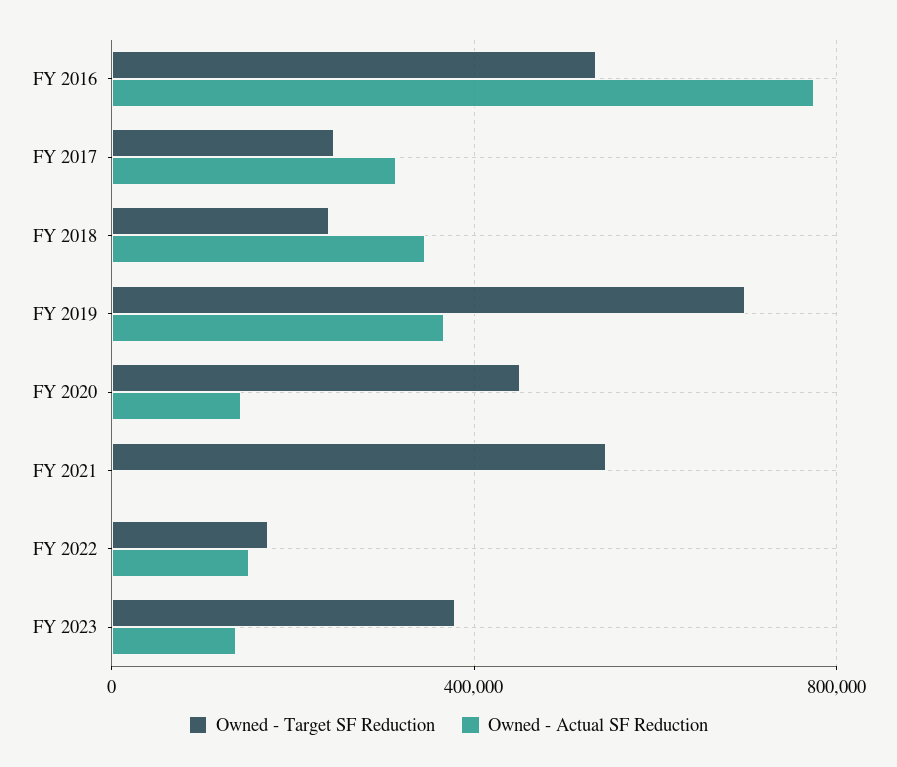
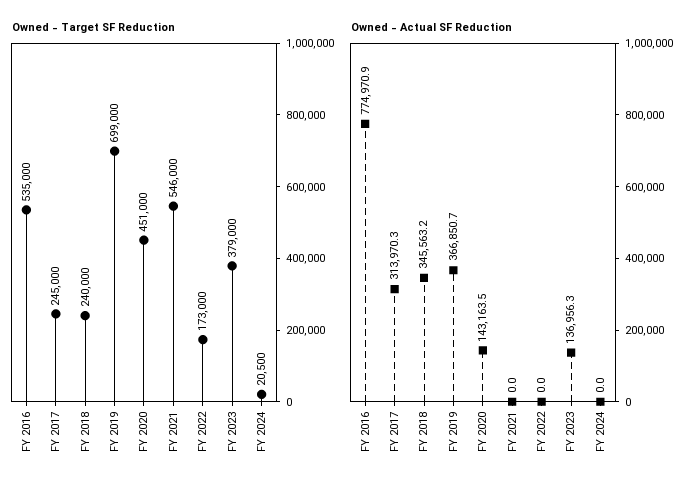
Owned - Actual SF Reduction, FY 2022: 150000 -> 0
Owned - Target SF Reduction, FY 2024: none -> 20500
Owned - Actual SF Reduction, FY 2024: none -> 0

